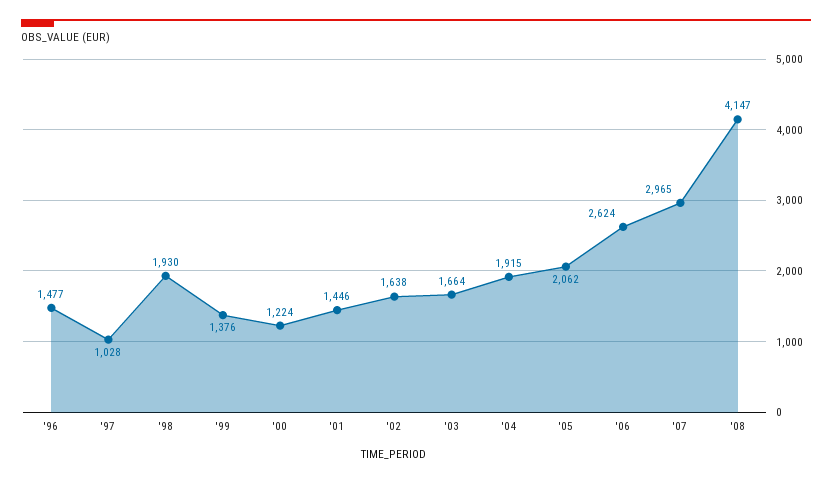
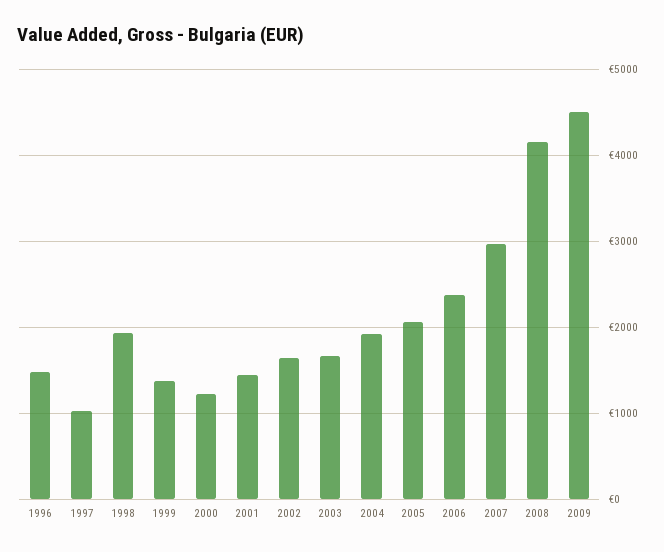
'06: 2624 -> 2400
2009: none -> 4500

